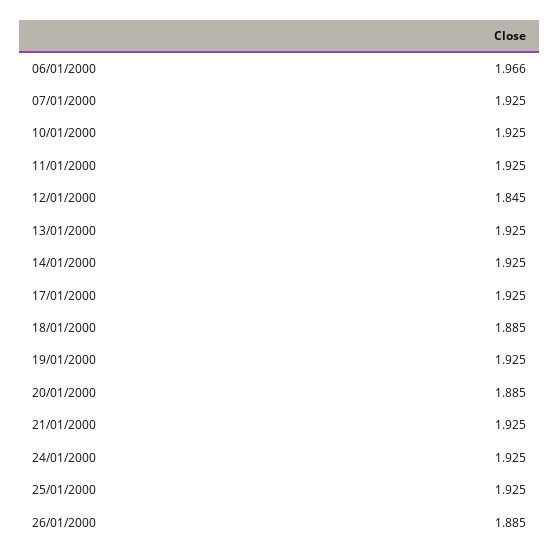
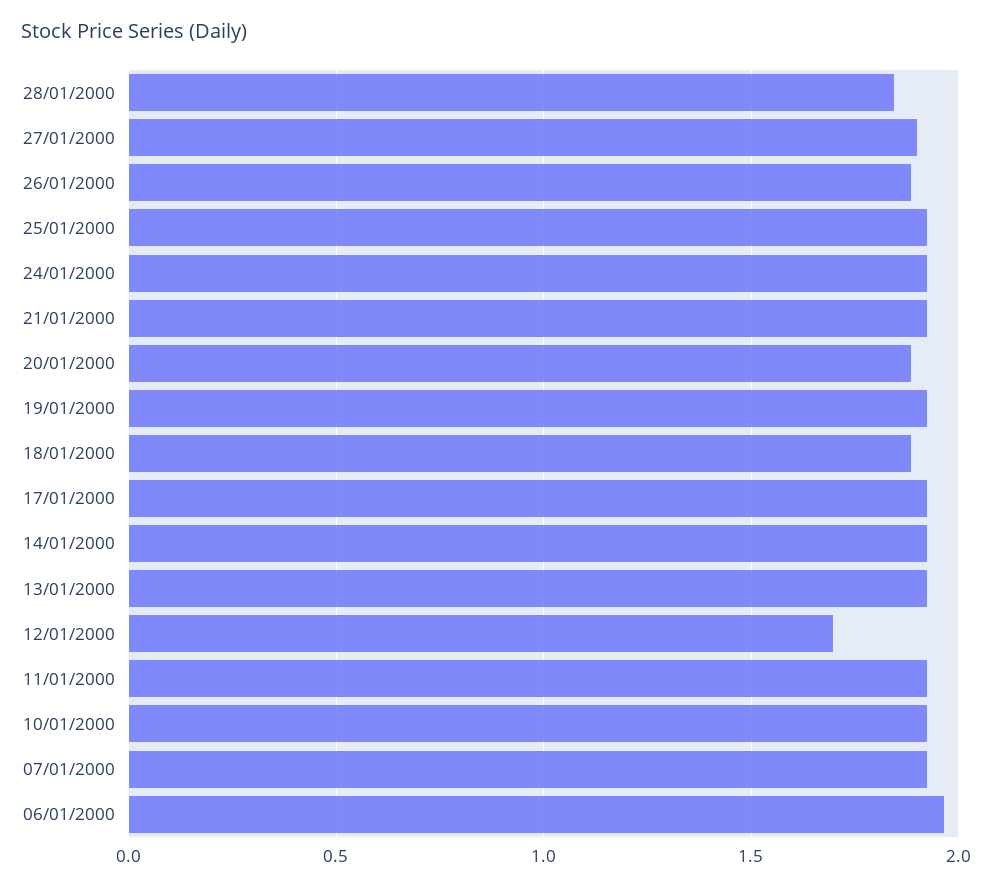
12/01/2000: 1.845 -> 1.7
28/01/2000: none -> 1.85
27/01/2000: none -> 1.9

